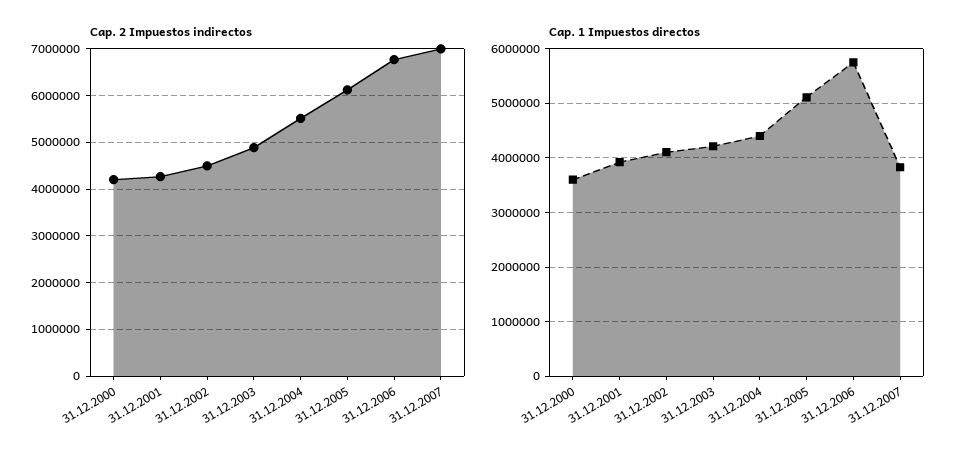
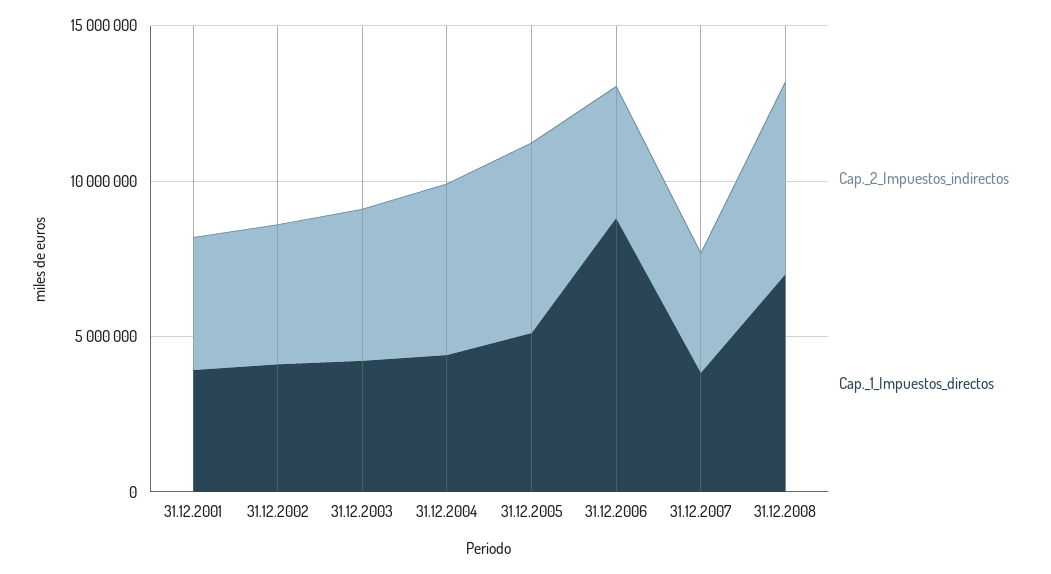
Cap. 2 Impuestos indirectos, 31.12.2000: 4200000 -> none
Cap. 2 Impuestos indirectos, 31.12.2006: 6800000 -> 4000000
Cap. 2 Impuestos indirectos, 31.12.2007: 7000000 -> 4000000
Cap. 1 Impuestos directos, 31.12.2000: 3600000 -> none
Cap. 1 Impuestos directos, 31.12.2006: 5800000 -> 9000000
Cap. 2 Impuestos indirectos, 31.12.2008: none -> 6000000
Cap. 1 Impuestos directos, 31.12.2008: none -> 7000000

